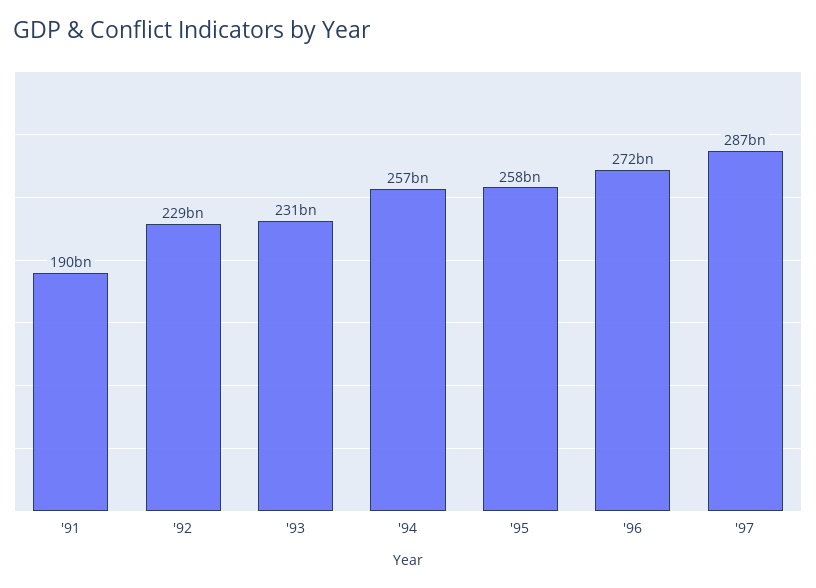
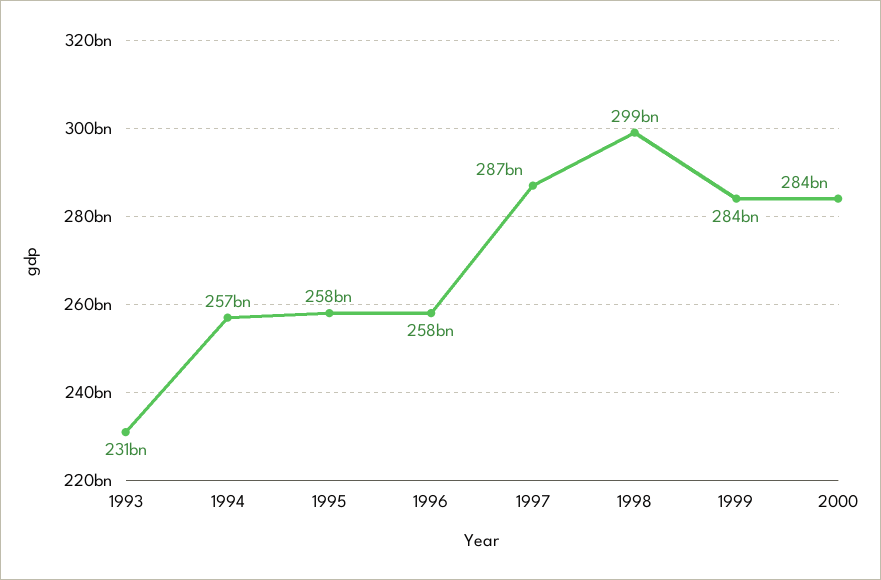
'91: 190000000000 -> none
'92: 229000000000 -> none
'96: 272000000000 -> 258000000000
1998: none -> 299000000000
1999: none -> 284000000000
2000: none -> 284000000000

